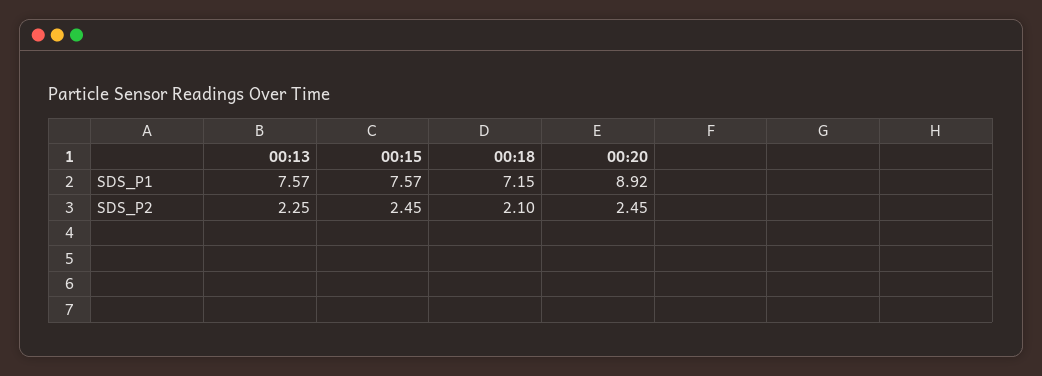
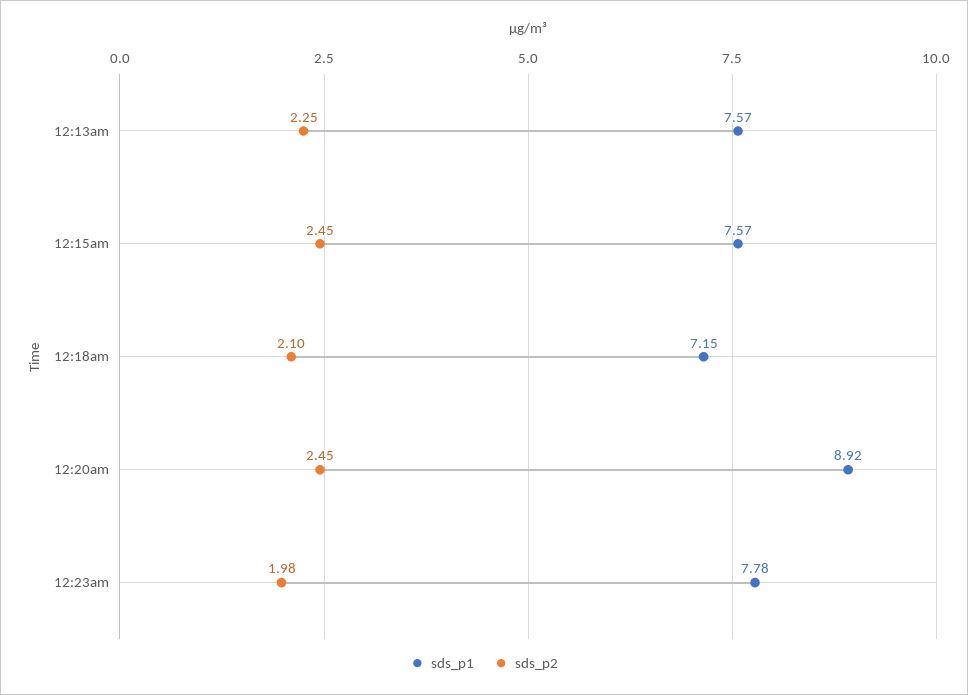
SDS_P1, 12:23am: none -> 7.78
SDS_P2, 12:23am: none -> 1.98

